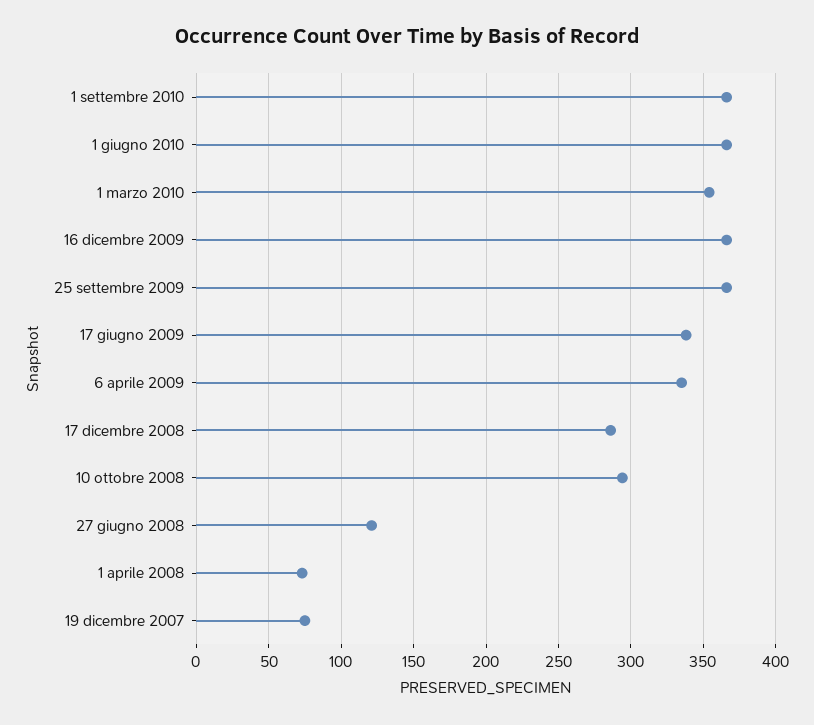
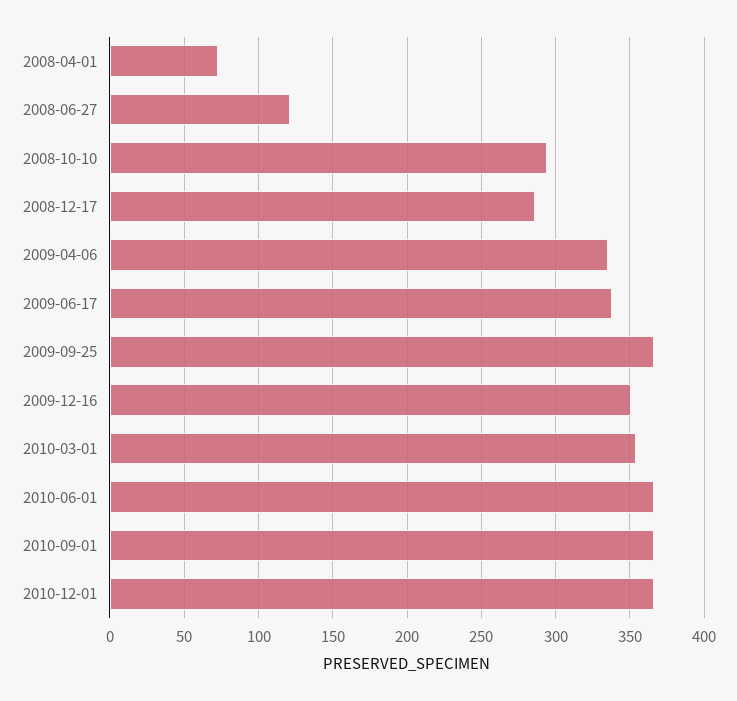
16 dicembre 2009: 365 -> 350
19 dicembre 2007: 75 -> none
2010-12-01: none -> 365

